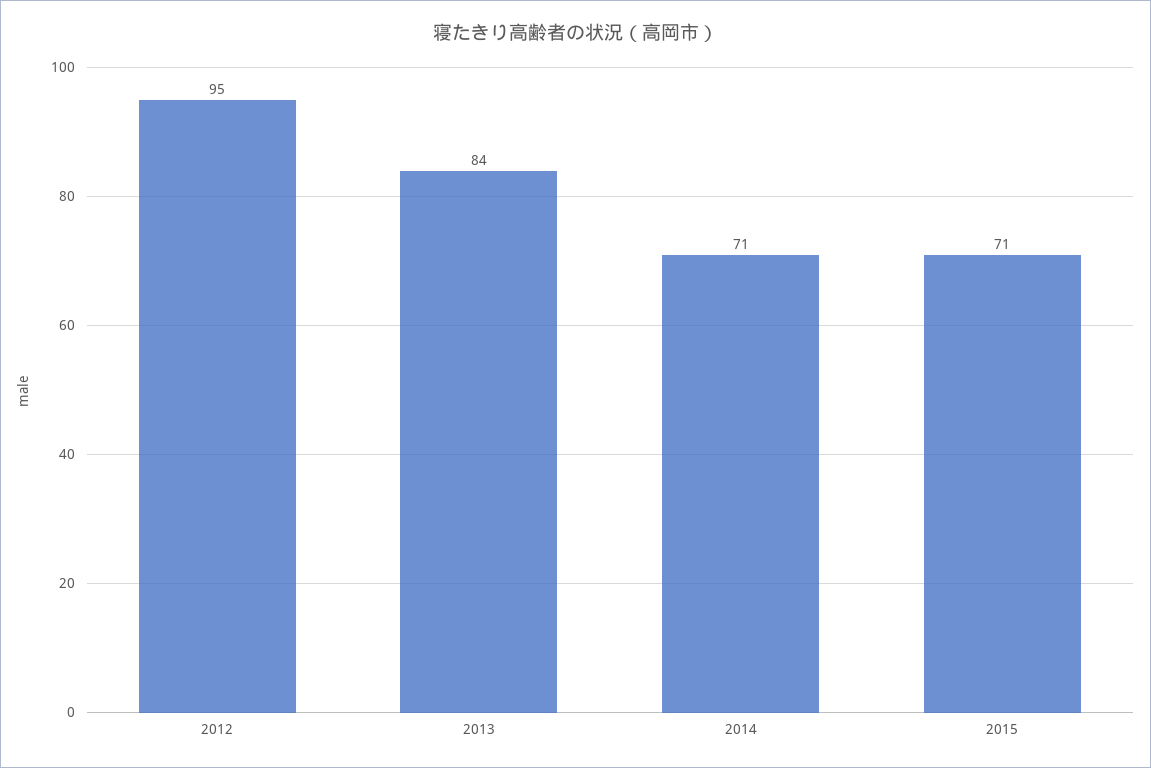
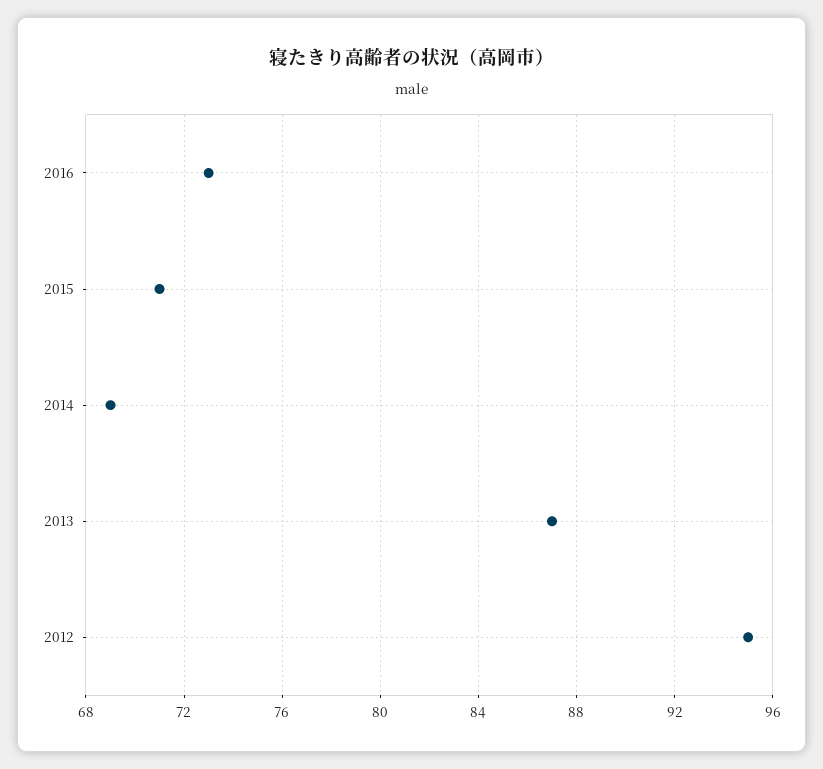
2013: 84 -> 87
2014: 71 -> 69
2016: none -> 73

